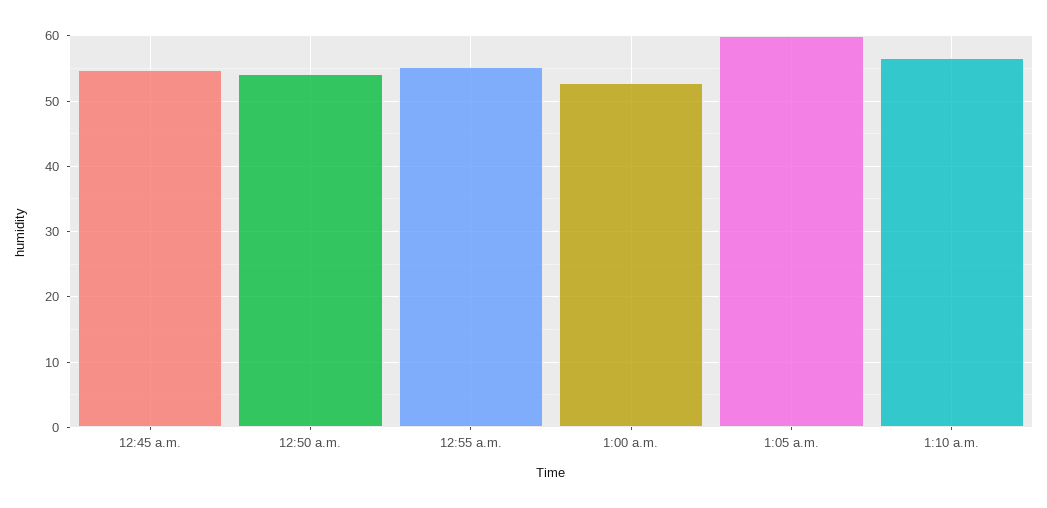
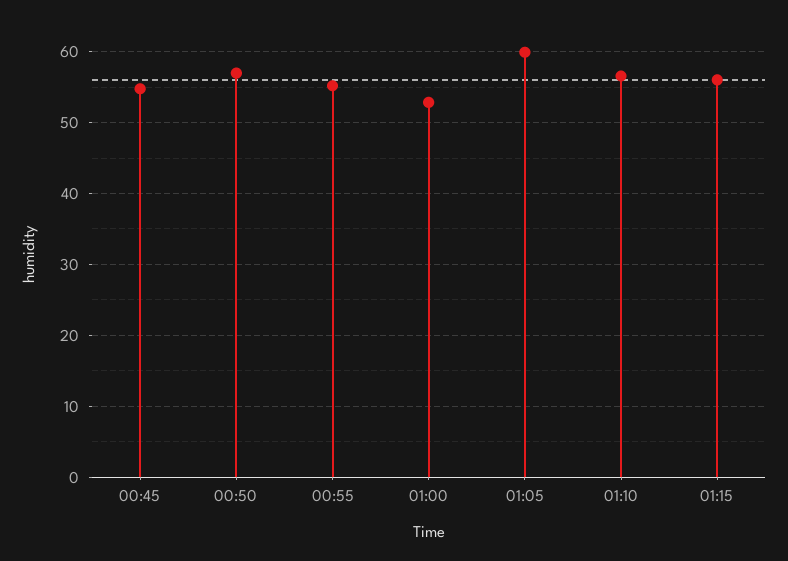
12:50 a.m.: 54 -> 57
01:15: none -> 56

